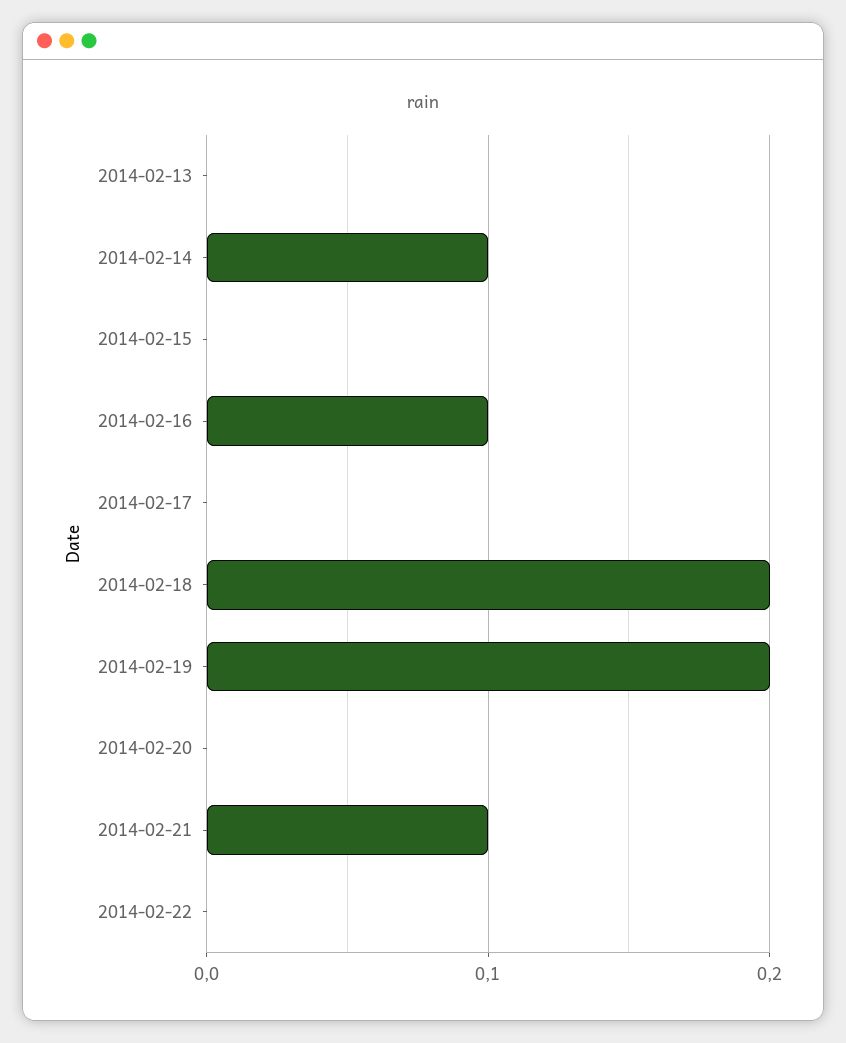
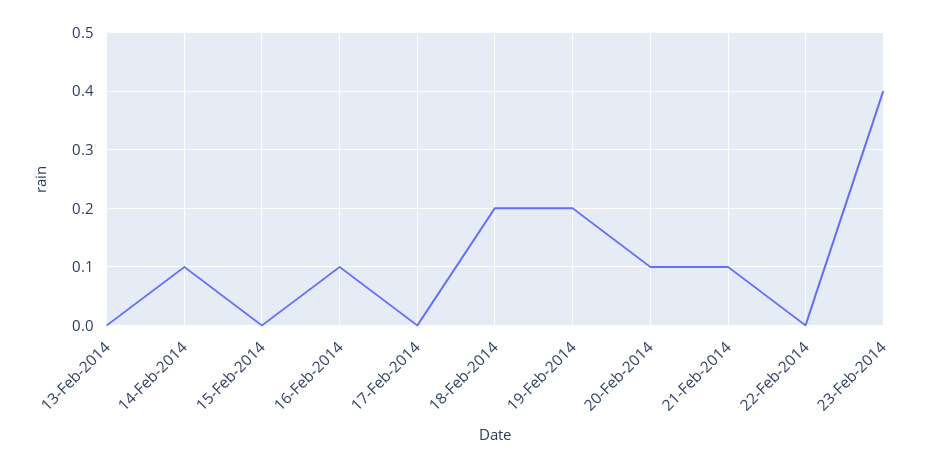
2014-02-20: 0 -> 0.1
23-Feb-2014: none -> 0.4

